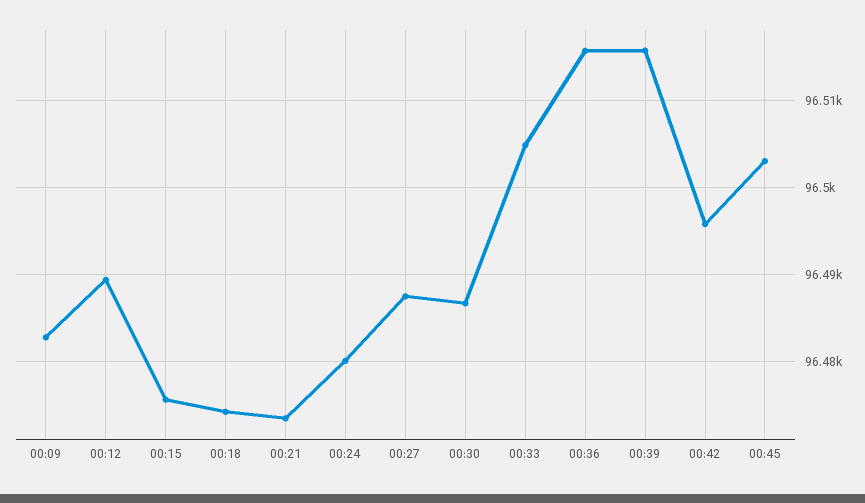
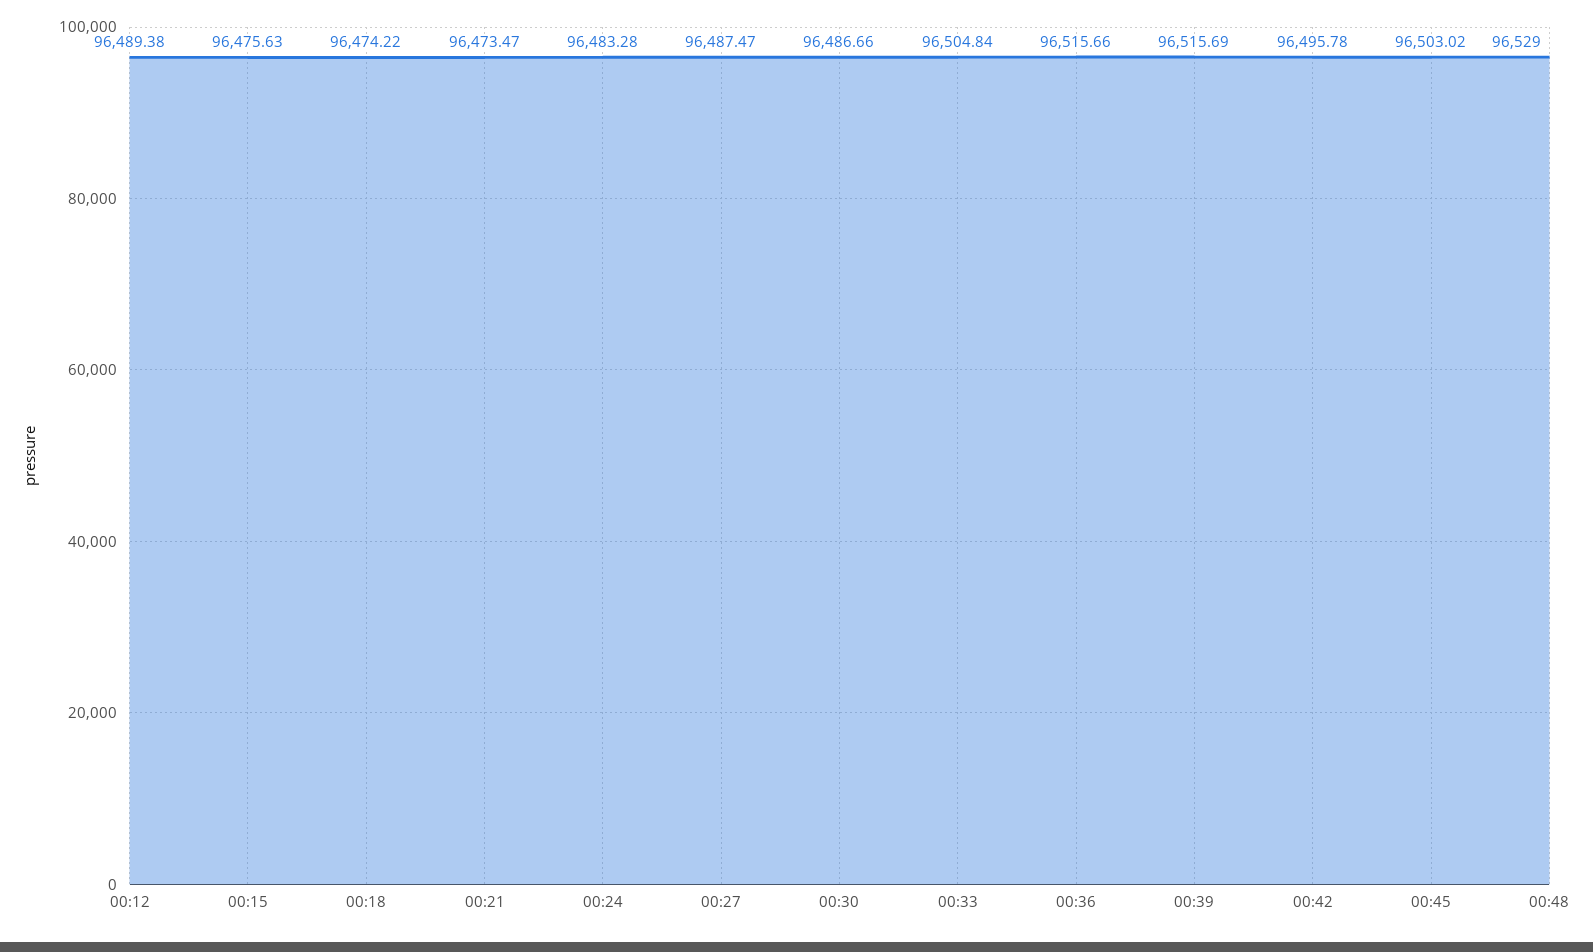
00:09: 96483 -> none
00:24: 96480 -> 96483.28
00:48: none -> 96529

